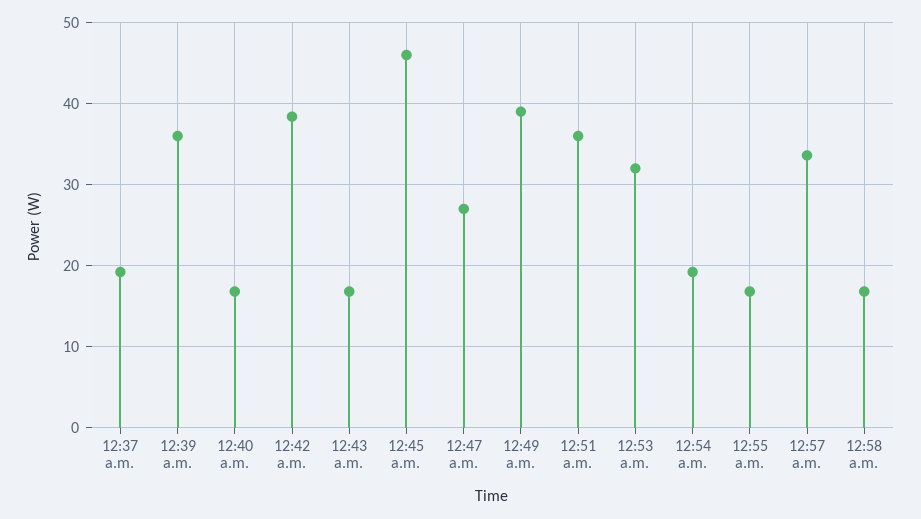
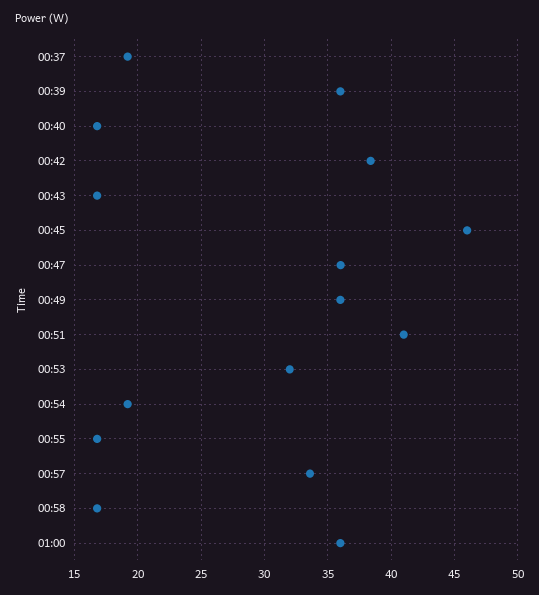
12:47 a.m.: 27 -> 36
12:49 a.m.: 39 -> 36
12:51 a.m.: 36 -> 41
01:00: none -> 36

